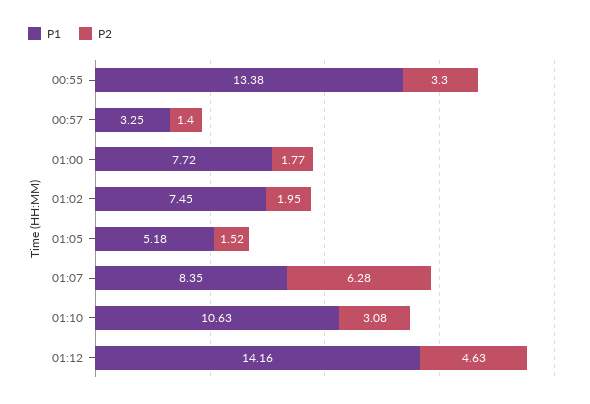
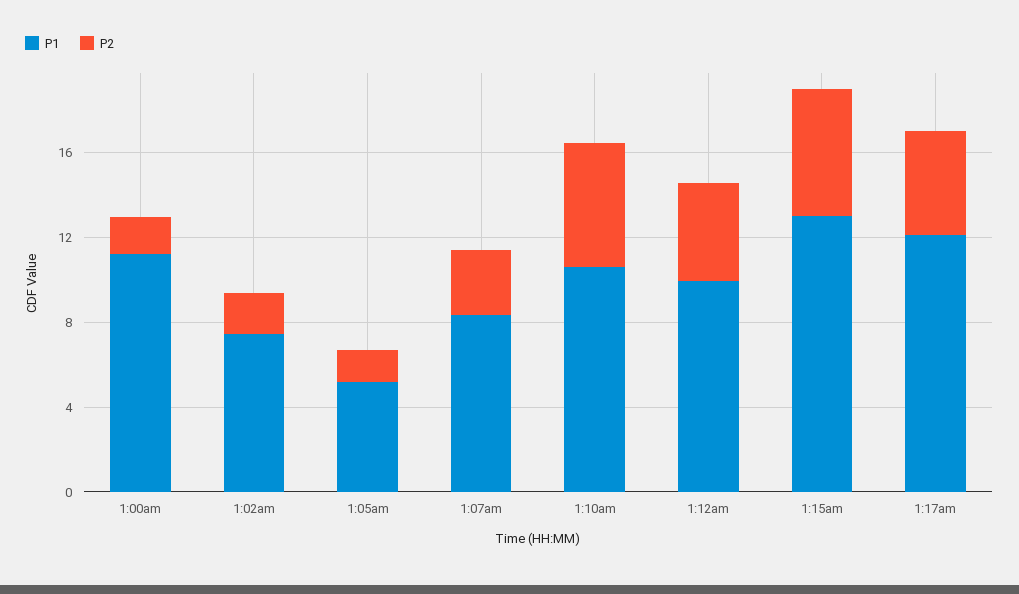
P1, 00:55: 13.38 -> none
P2, 00:55: 3.3 -> none
P1, 00:57: 3.25 -> none
P2, 00:57: 1.4 -> none
P1, 01:00: 7.72 -> 11
P2, 01:07: 6.28 -> 3
P2, 01:10: 3.08 -> 6
P1, 01:12: 14.16 -> 10
P1, 1:15am: none -> 13
P2, 1:15am: none -> 6
P1, 1:17am: none -> 12
P2, 1:17am: none -> 5

